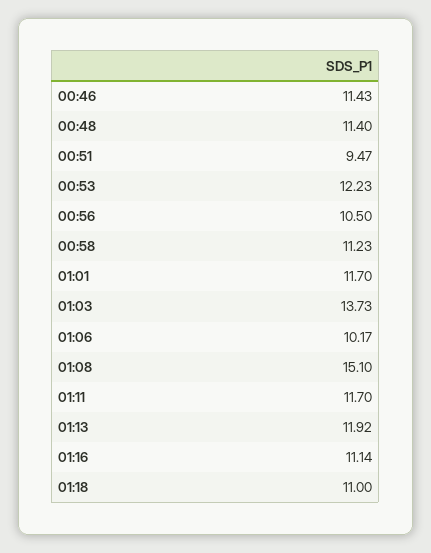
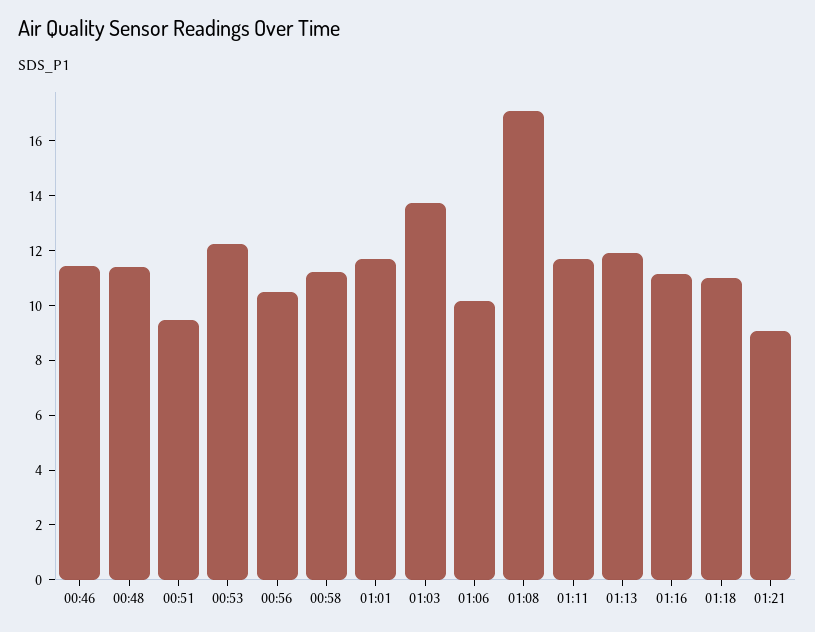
01:08: 15.1 -> 17
01:21: none -> 9

